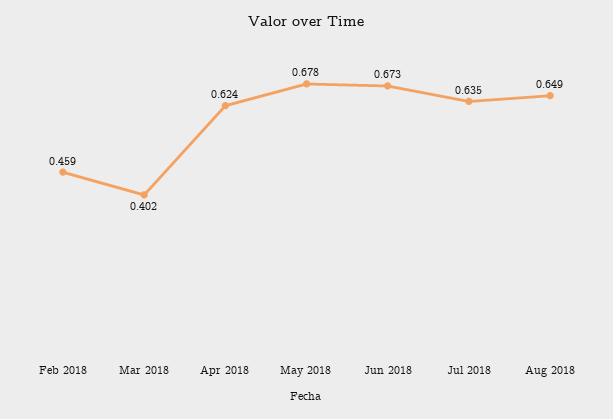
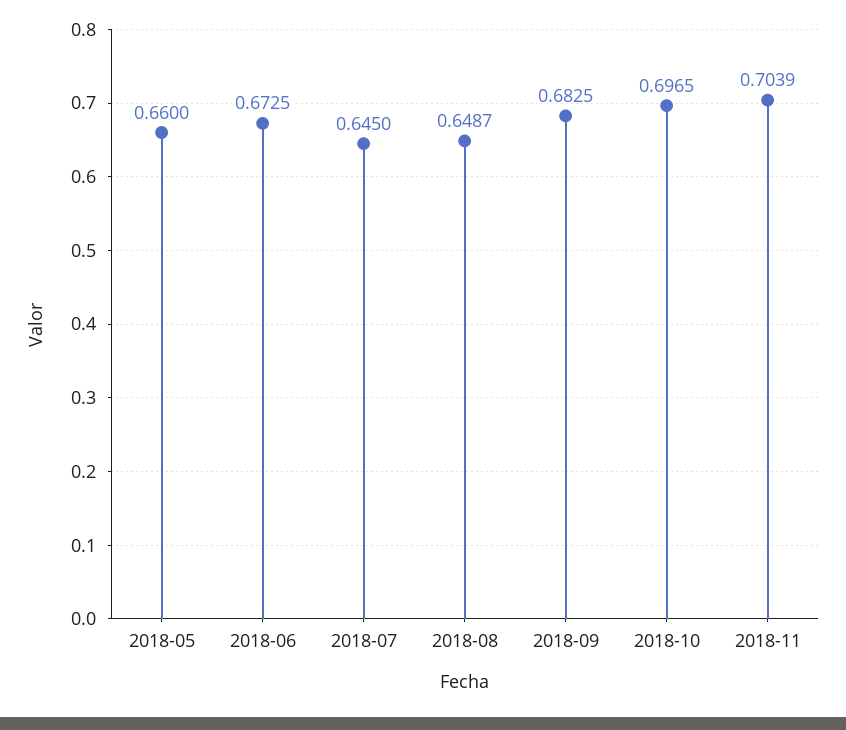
Feb 2018: 0.459 -> none
Mar 2018: 0.402 -> none
Apr 2018: 0.624 -> none
May 2018: 0.678 -> 0.66
Jul 2018: 0.635 -> 0.645
2018-09: none -> 0.6825
2018-10: none -> 0.6965
2018-11: none -> 0.7039

